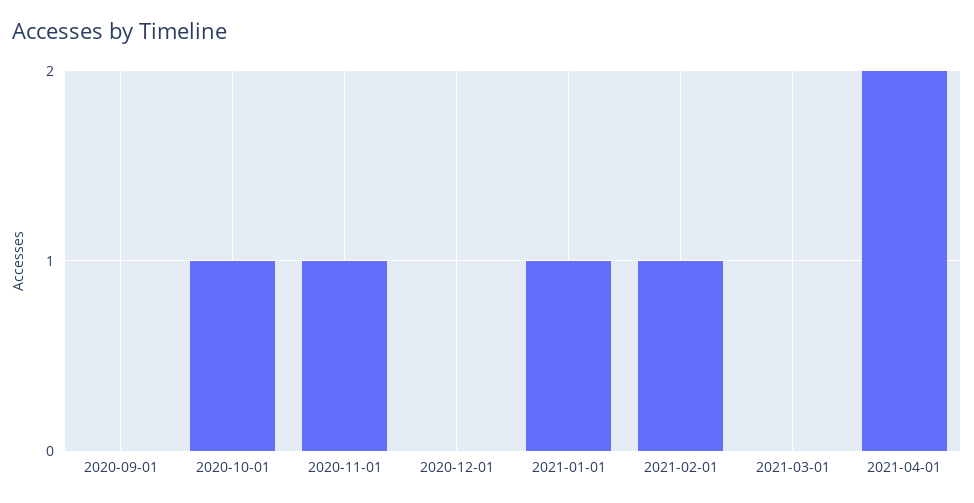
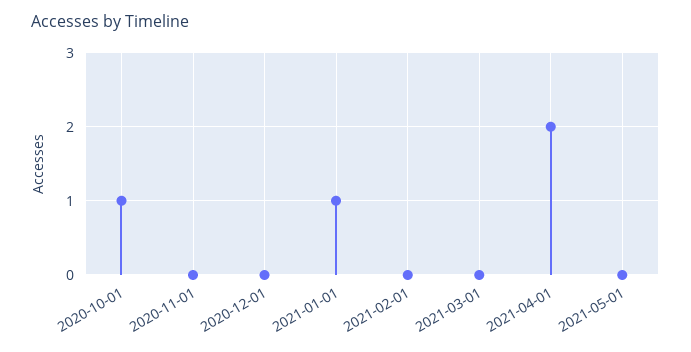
2020-09-01: 0 -> none
2020-11-01: 1 -> 0
2021-02-01: 1 -> 0
2021-05-01: none -> 0

